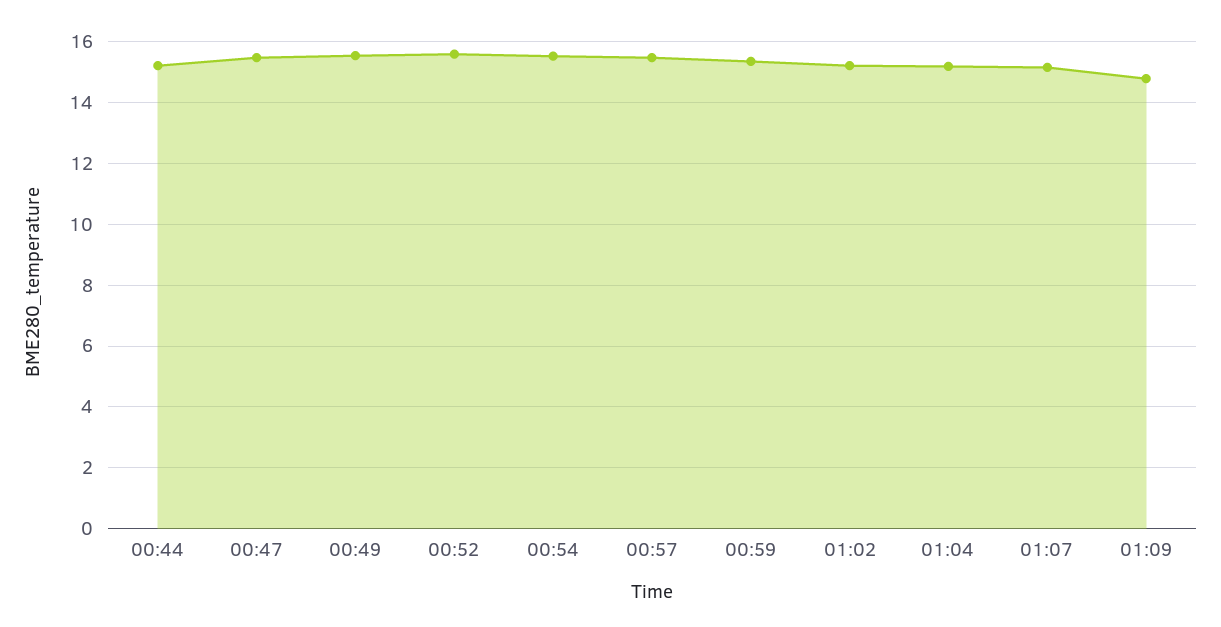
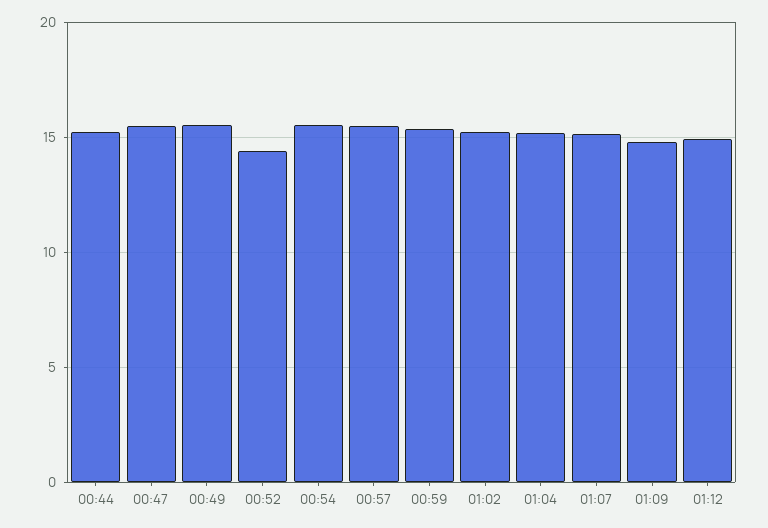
00:52: 15.6 -> 14.5
01:12: none -> 15

